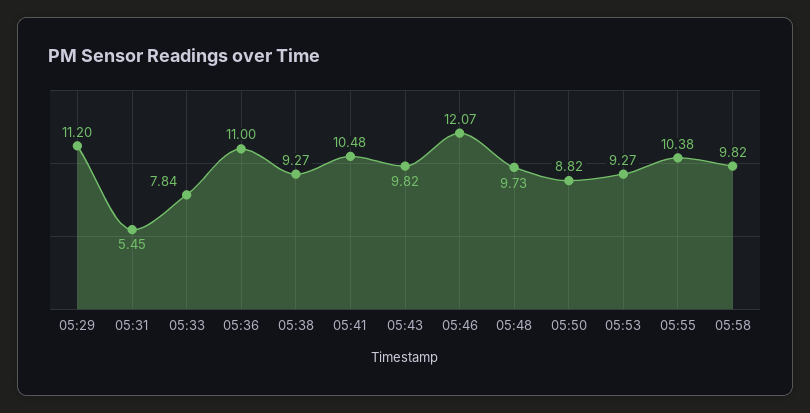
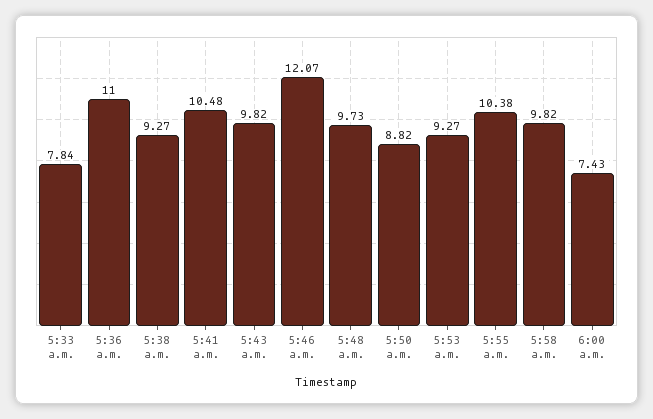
05:29: 11.2 -> none
05:31: 5.45 -> none
6:00 a.m.: none -> 7.43

